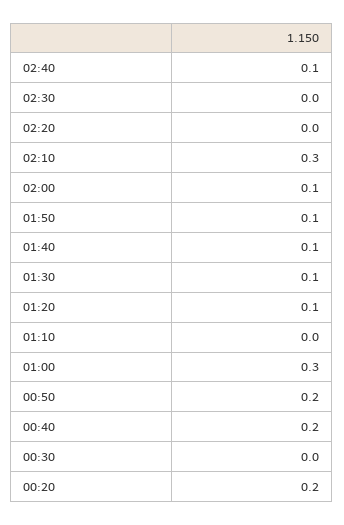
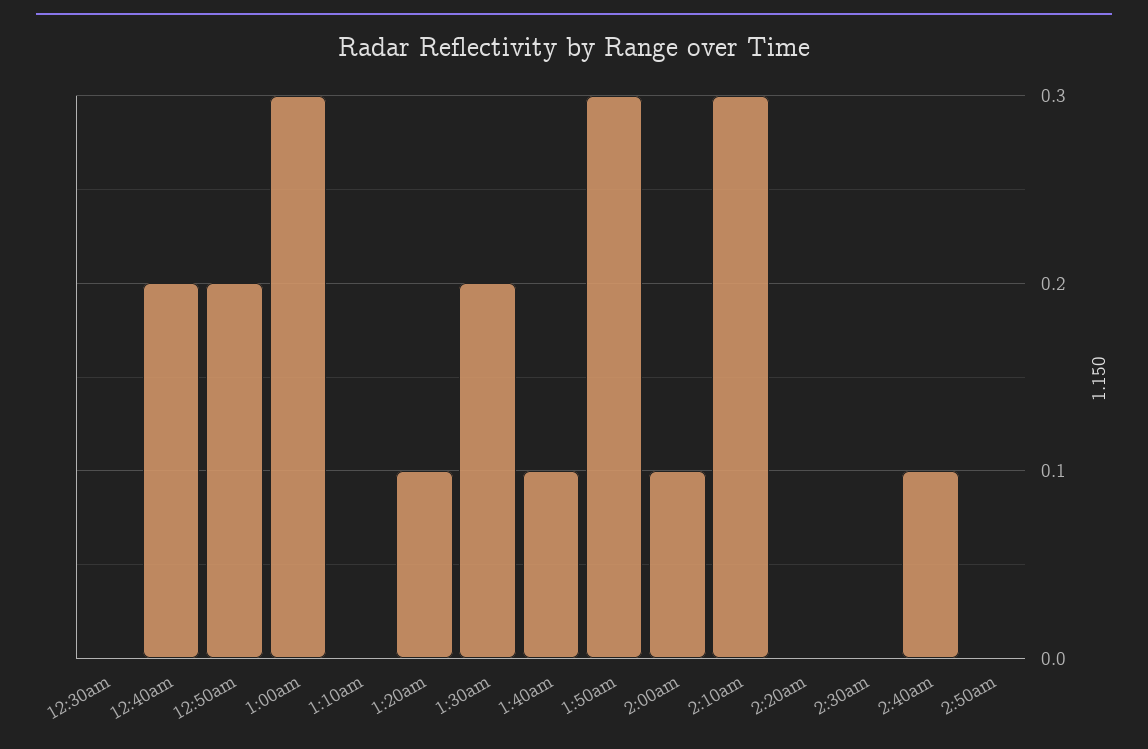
01:50: 0.1 -> 0.3
01:30: 0.1 -> 0.2
00:20: 0.2 -> none
2:50am: none -> 0

